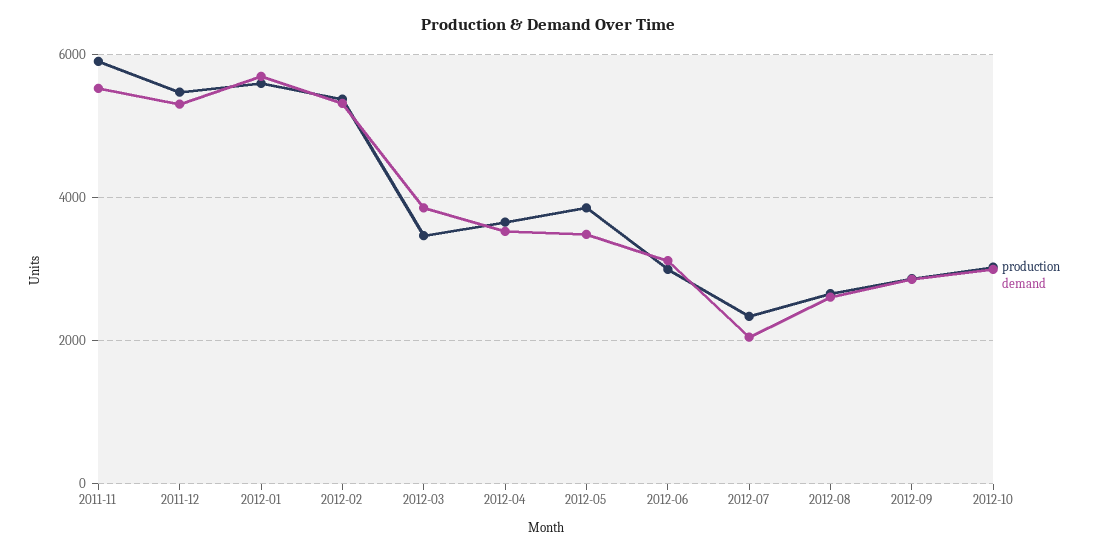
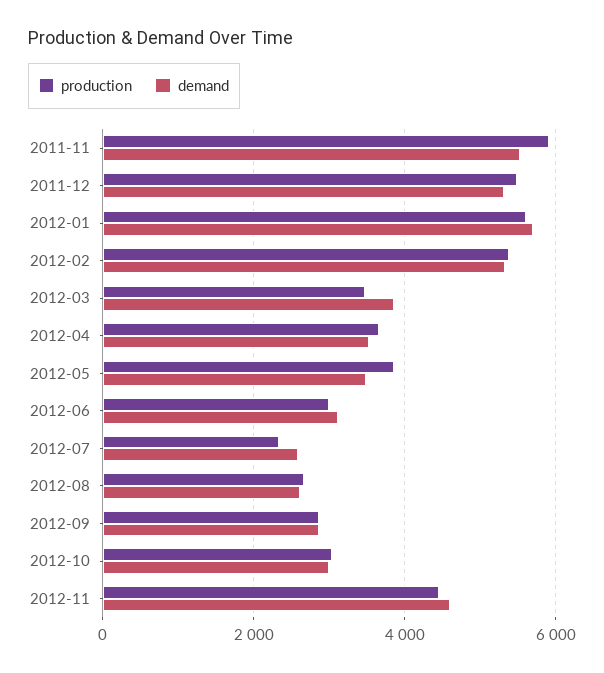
demand, 2012-07: 2000 -> 2600
production, 2012-11: none -> 4400
demand, 2012-11: none -> 4600

